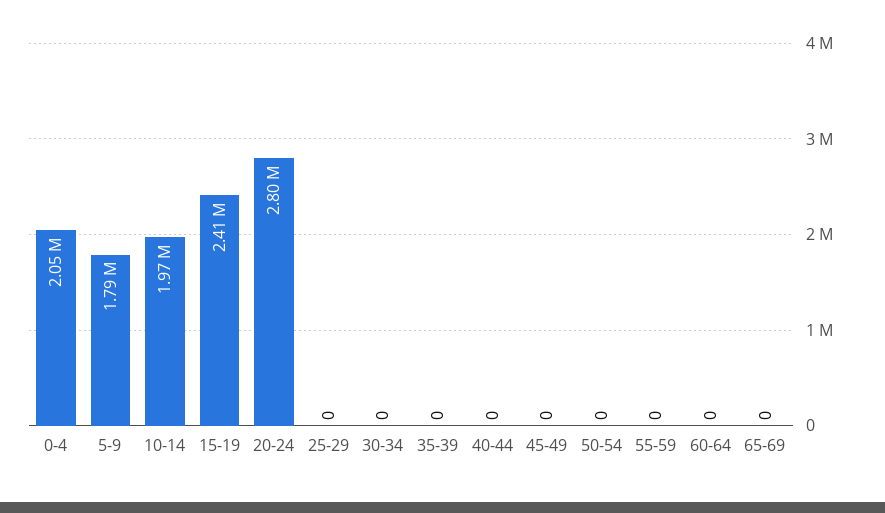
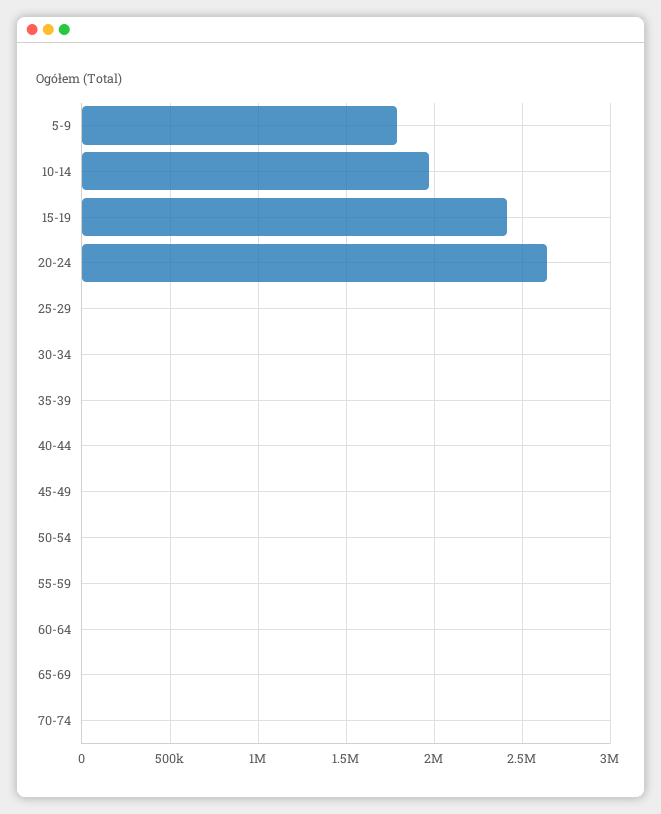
0-4: 2050000 -> none
20-24: 2800000 -> 2650000
70-74: none -> 0

